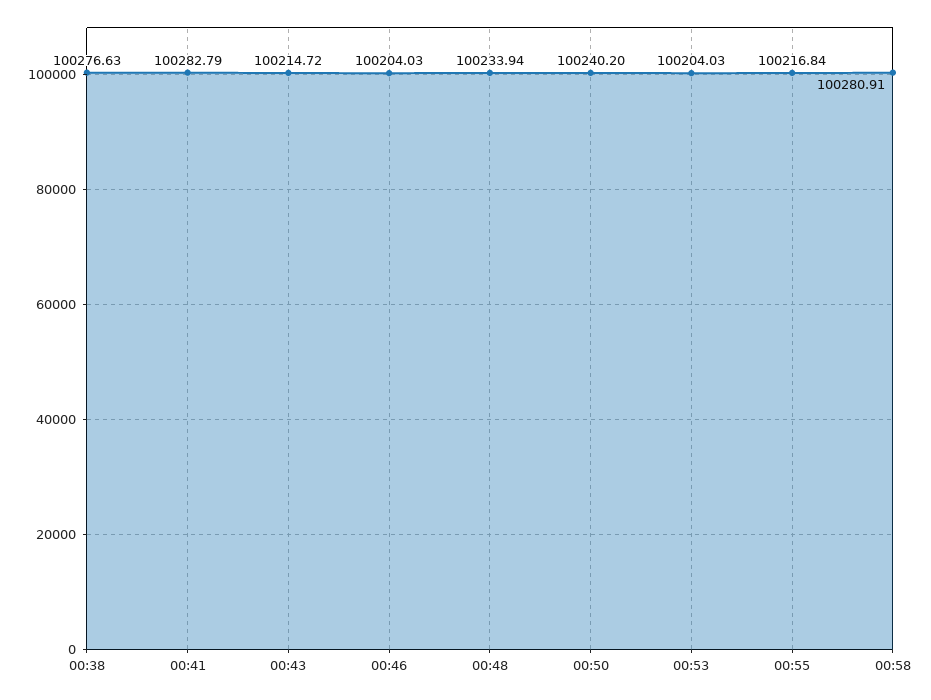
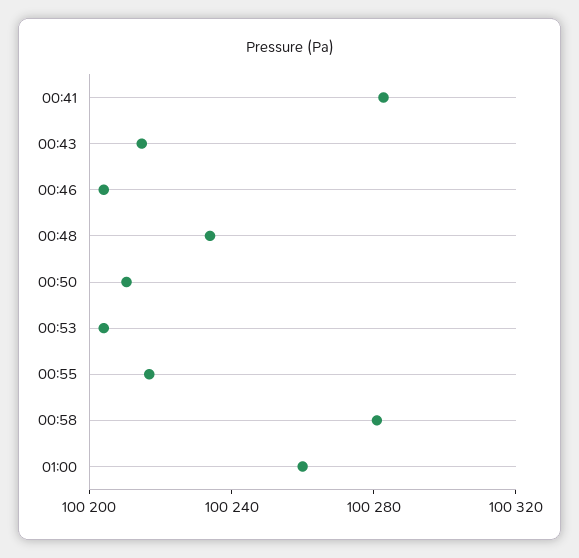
00:38: 100276.63 -> none
00:50: 100240.2 -> 100210
01:00: none -> 100260

